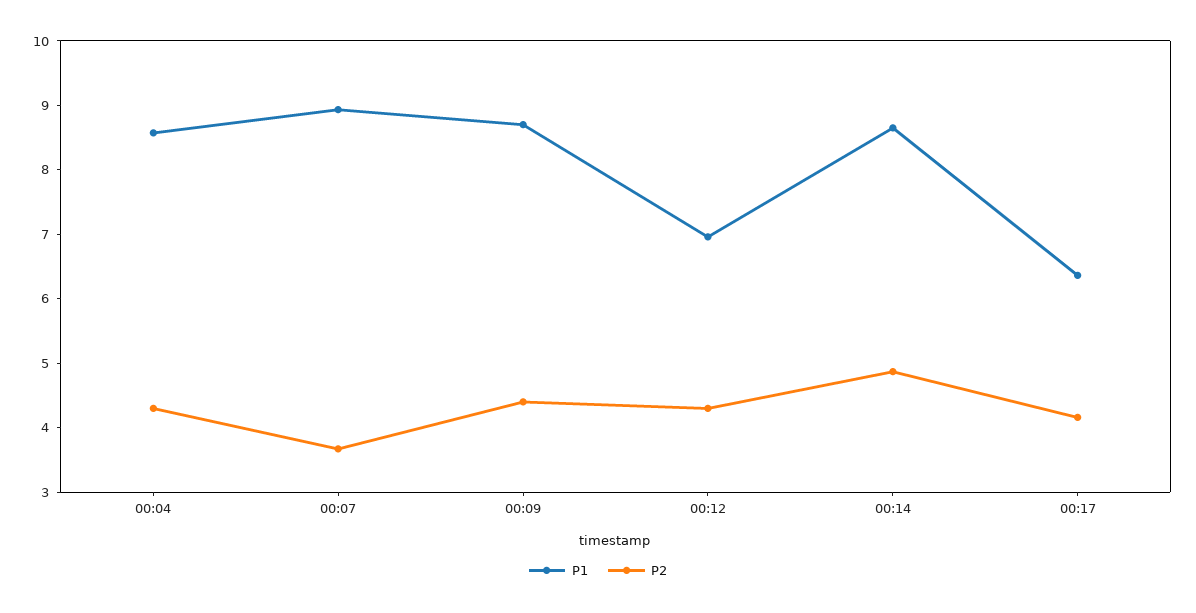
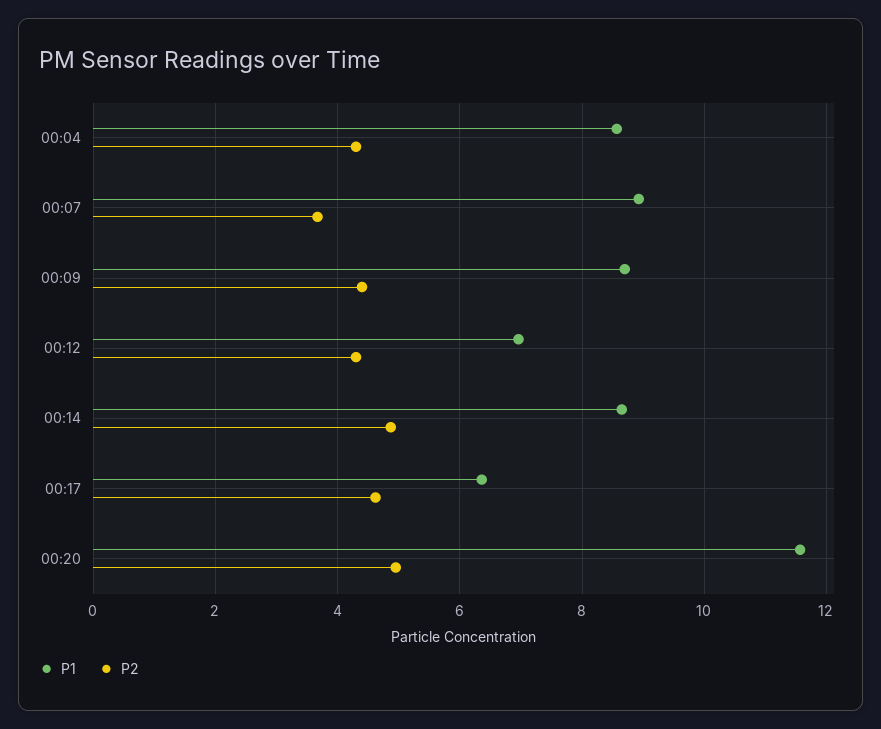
P2, 00:17: 4.2 -> 4.6
P1, 00:20: none -> 11.6
P2, 00:20: none -> 5

